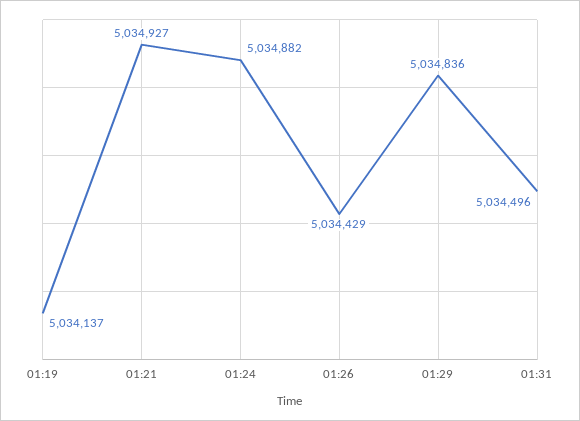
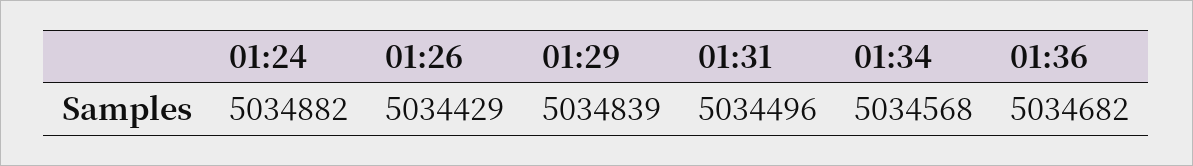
01:19: 5034137 -> none
01:21: 5034927 -> none
01:29: 5034836 -> 5034839
01:34: none -> 5034568
01:36: none -> 5034682

